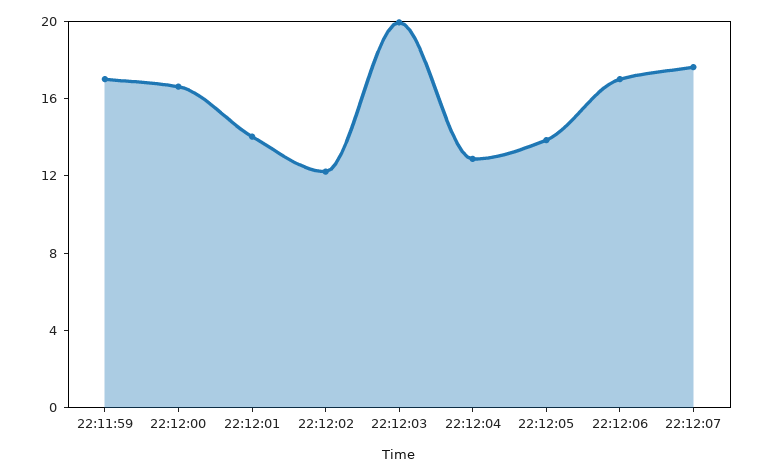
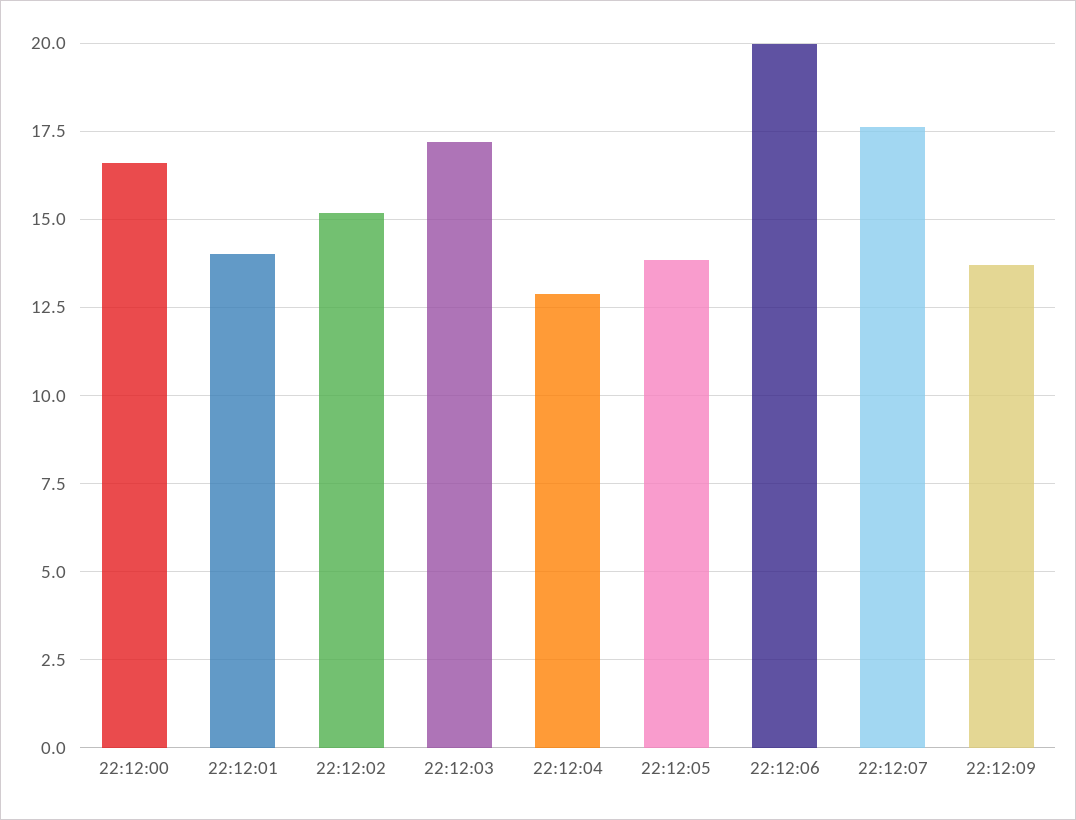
22:11:59: 17 -> none
22:12:02: 12 -> 15.25
22:12:03: 20 -> 17.25
22:12:06: 17 -> 20
22:12:09: none -> 13.75

